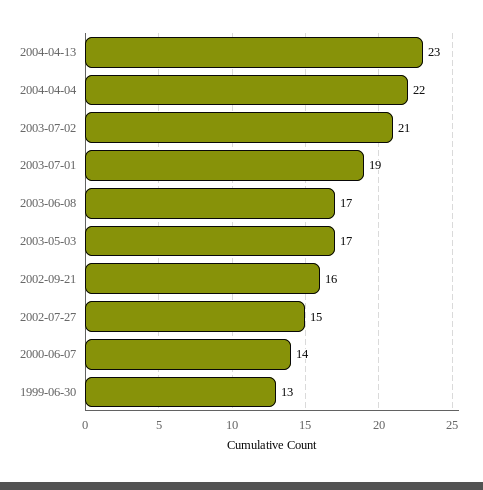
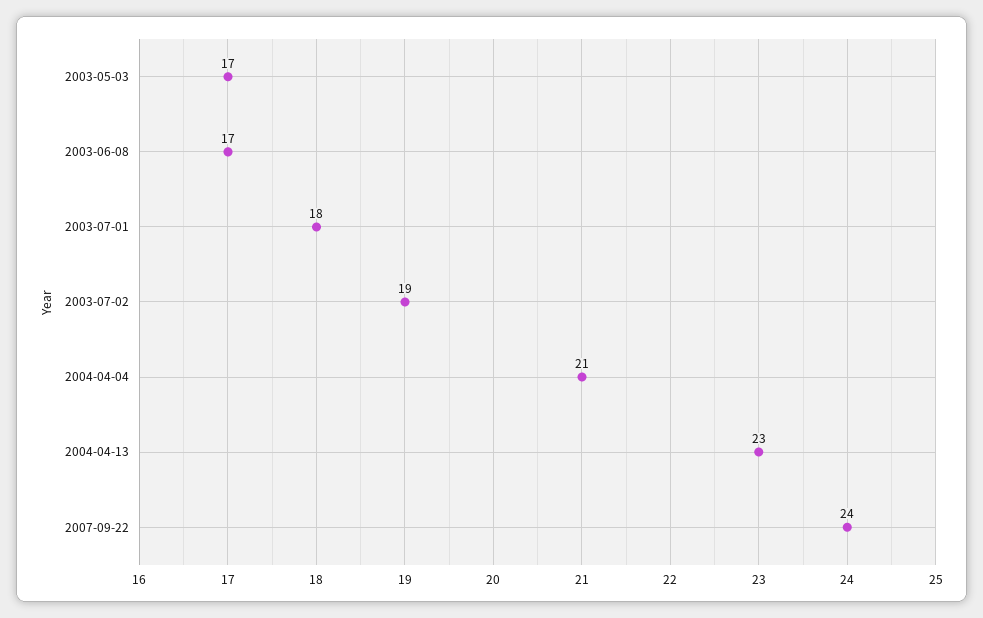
2004-04-04: 22 -> 21
2003-07-02: 21 -> 19
2003-07-01: 19 -> 18
2002-09-21: 16 -> none
2002-07-27: 15 -> none
2000-06-07: 14 -> none
1999-06-30: 13 -> none
2007-09-22: none -> 24

